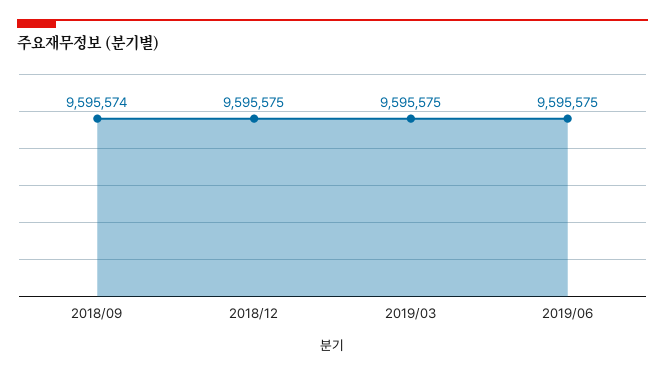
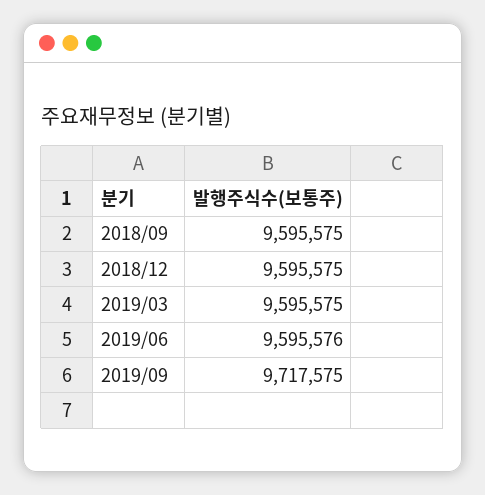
2018/09: 9595574 -> 9595575
2019/06: 9595575 -> 9595576
2019/09: none -> 9717575

